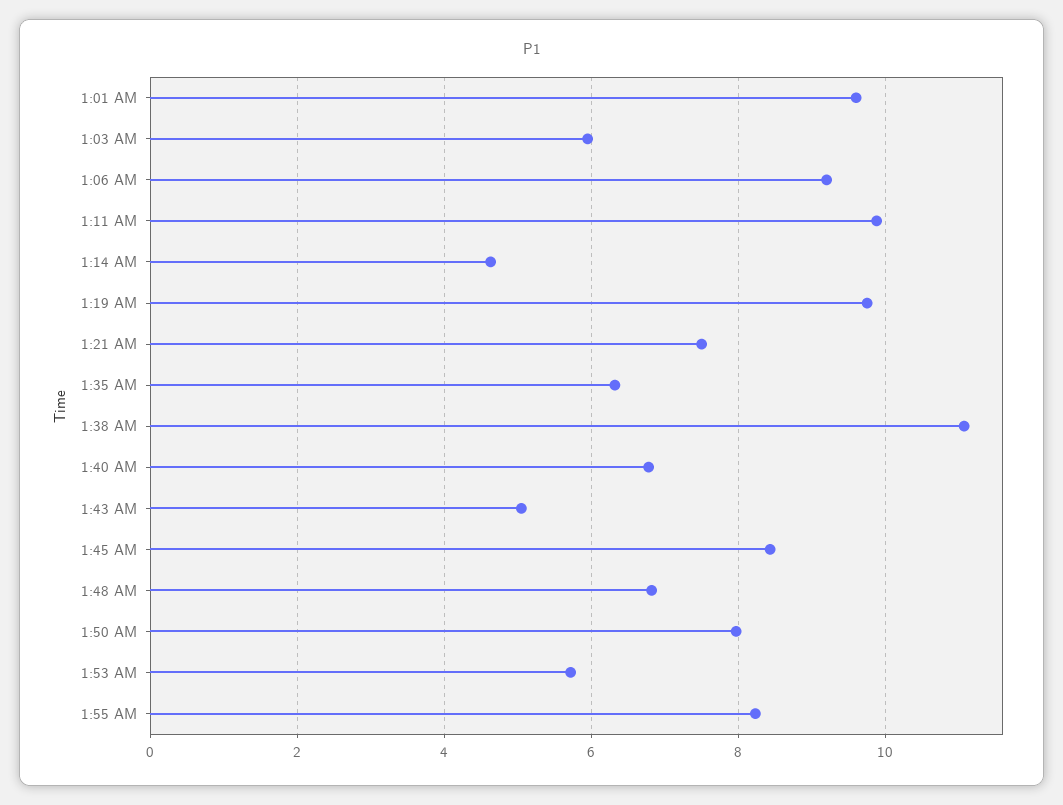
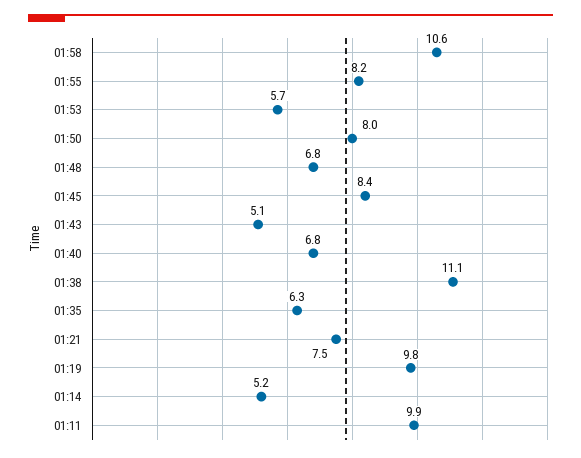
1:01 AM: 9.6 -> none
1:03 AM: 6 -> none
1:06 AM: 9.2 -> none
1:14 AM: 4.6 -> 5.2
01:58: none -> 10.6

